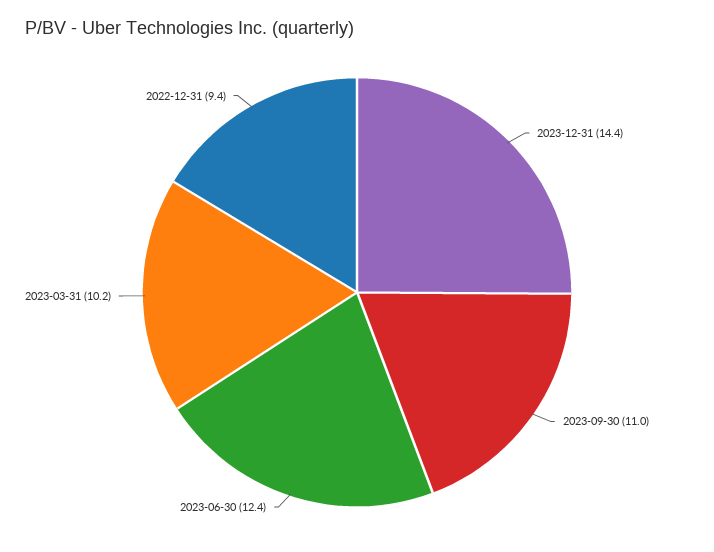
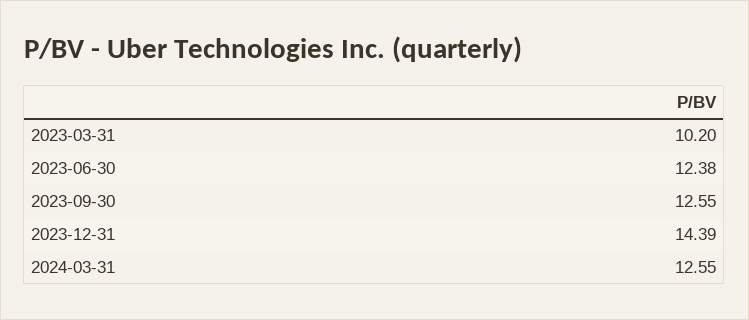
2023-09-30: 11 -> 12.55
2022-12-31: 9.4 -> none
2024-03-31: none -> 12.55

